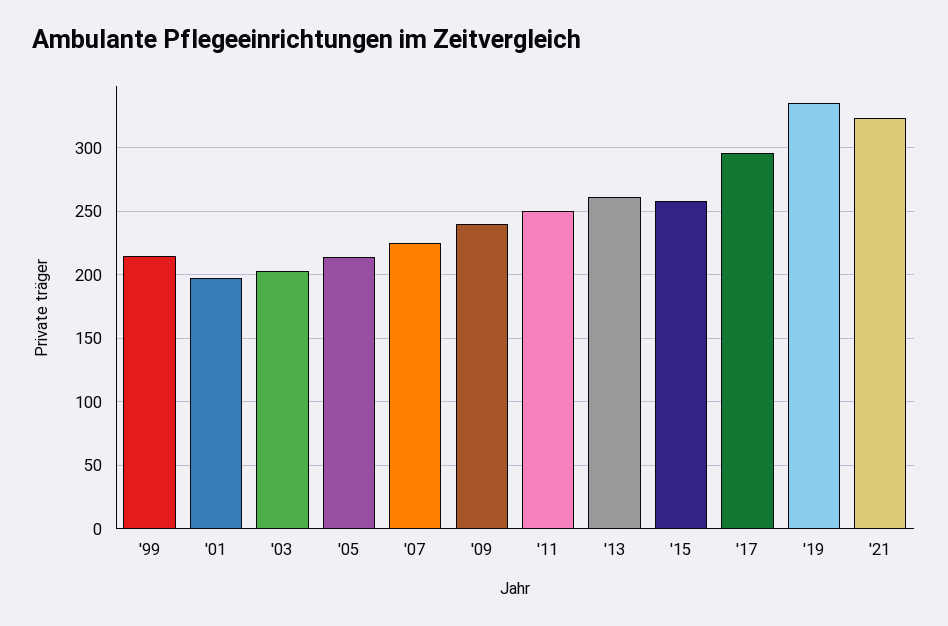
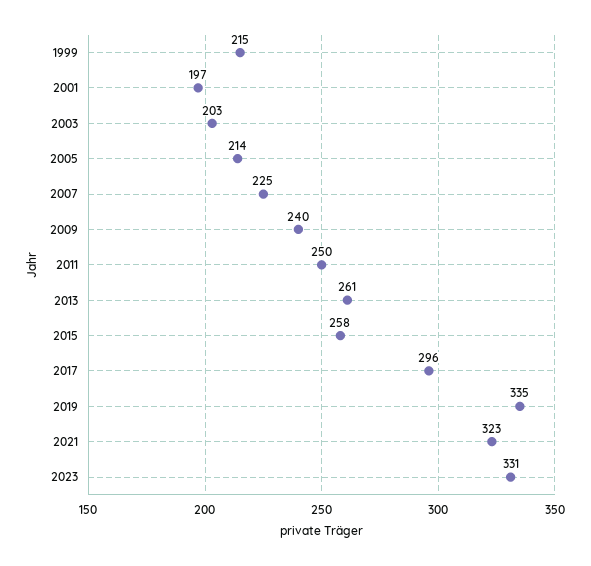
2023: none -> 331

